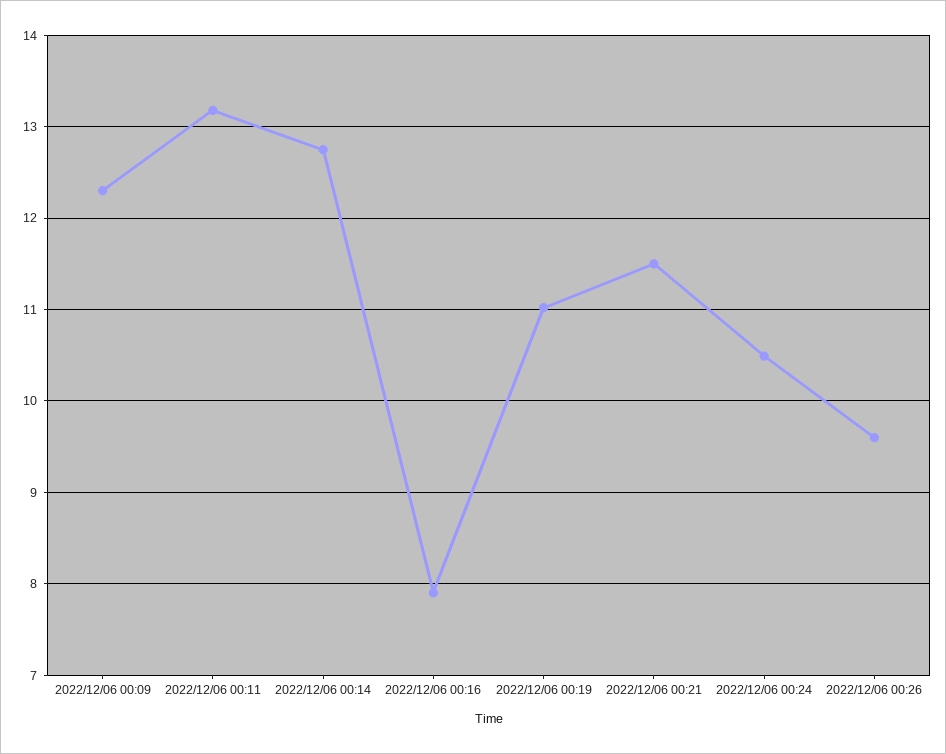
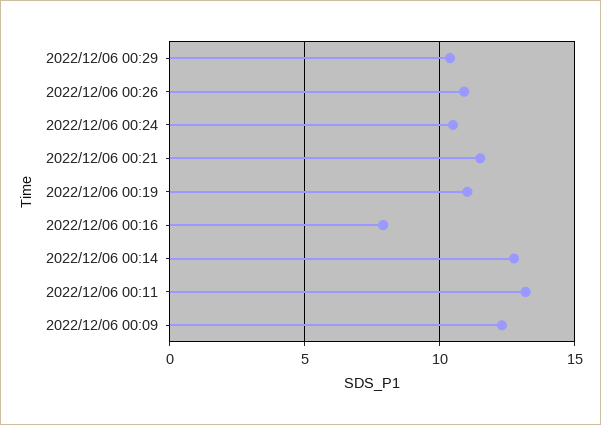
2022/12/06 00:26: 9.6 -> 11
2022/12/06 00:29: none -> 10.5

